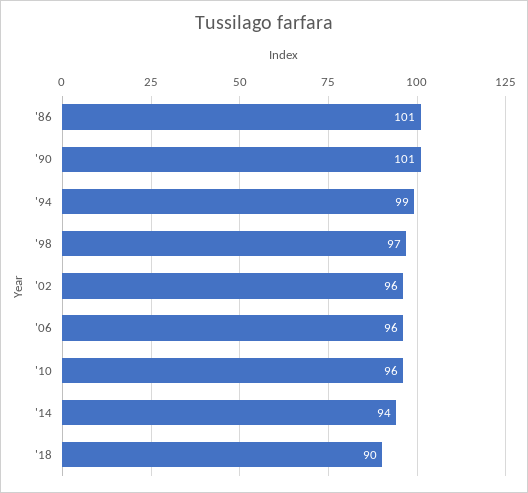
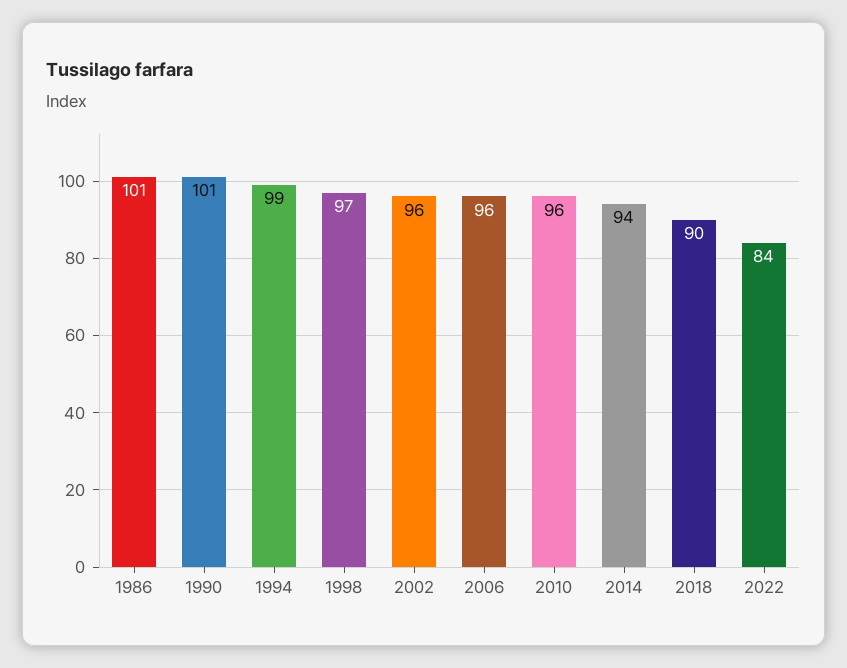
2022: none -> 84

